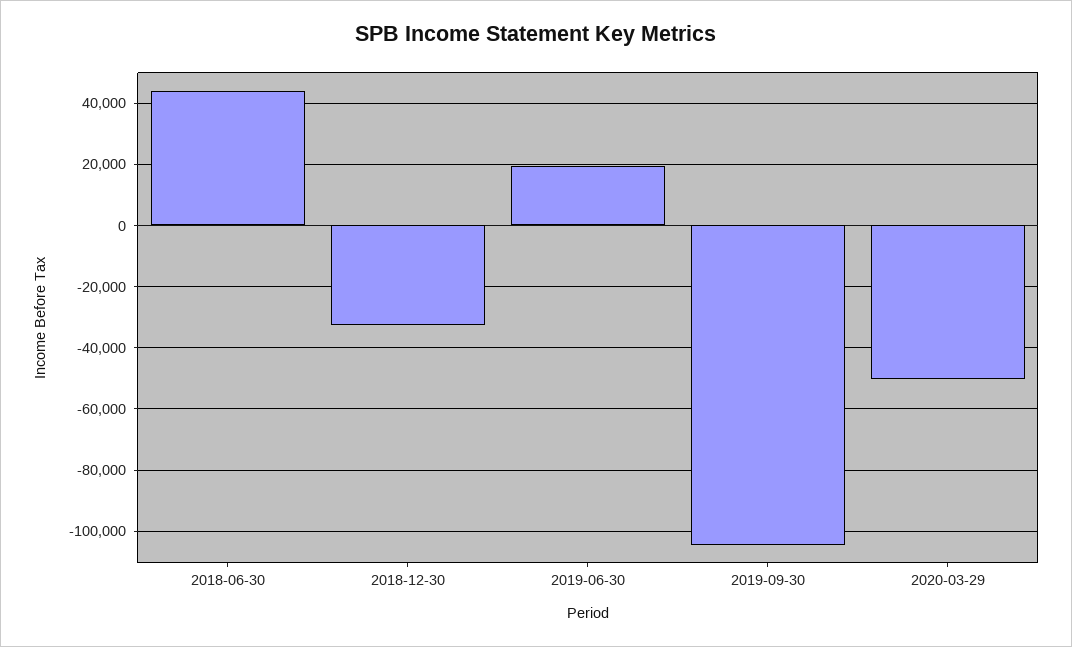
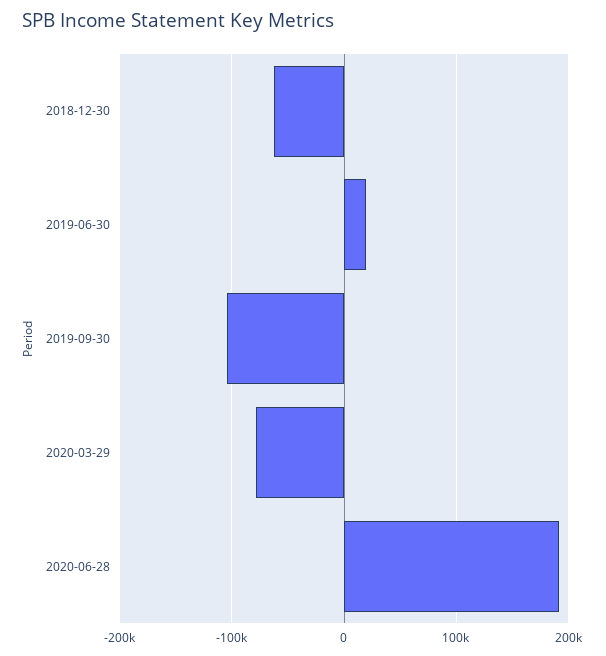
2018-06-30: 44000 -> none
2018-12-30: -32000 -> -60000
2020-03-29: -50000 -> -80000
2020-06-28: none -> 190000

